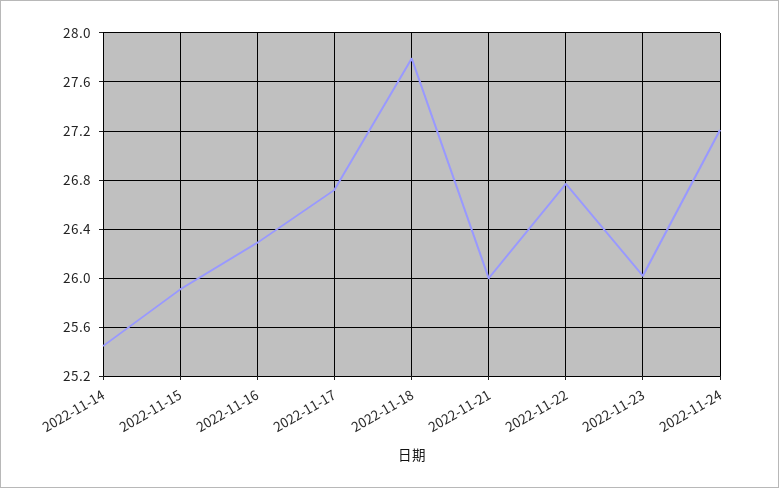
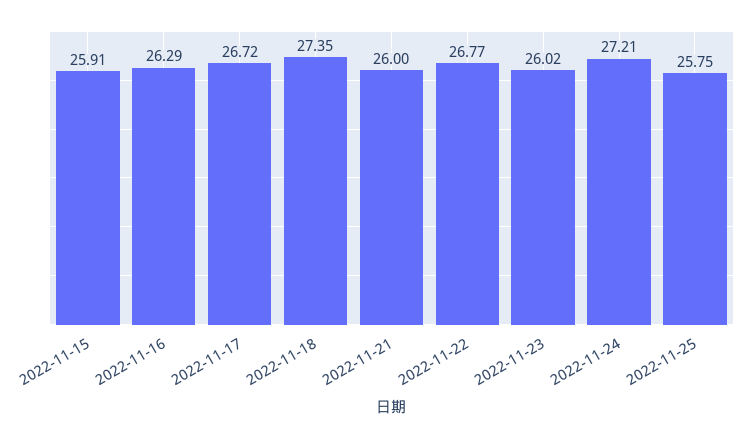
2022-11-14: 25.45 -> none
2022-11-18: 27.8 -> 27.35
2022-11-25: none -> 25.75

